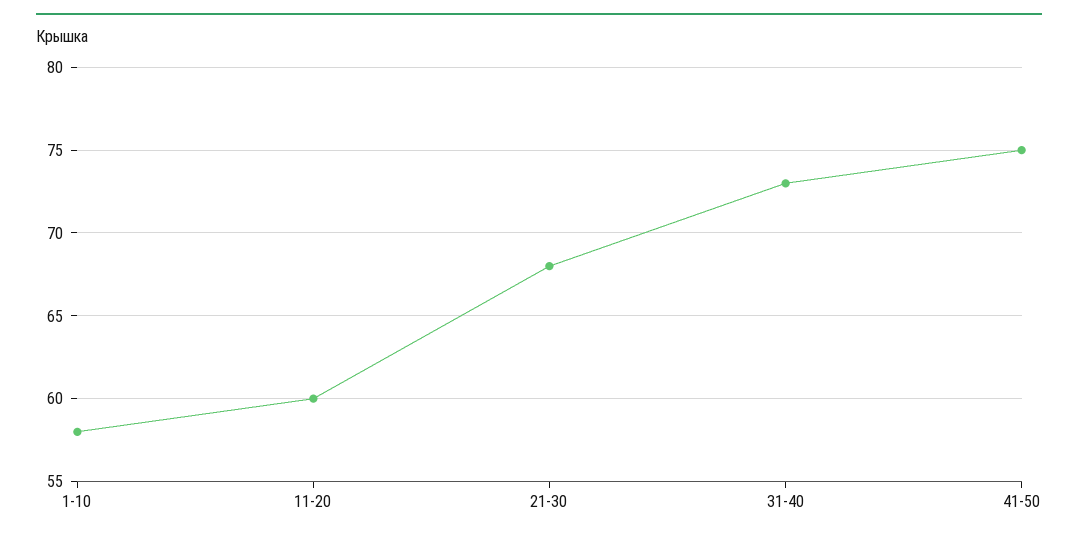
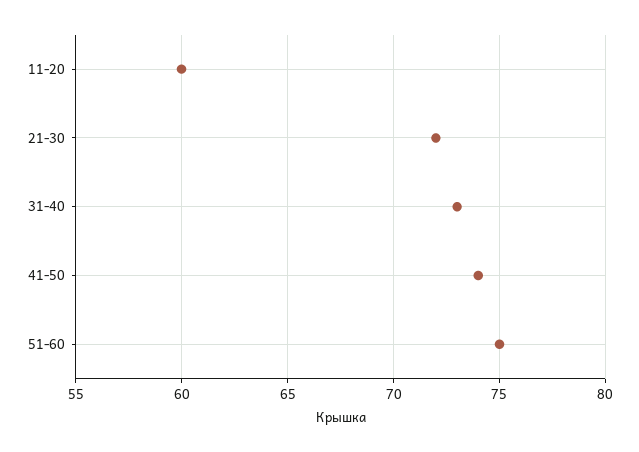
1-10: 58 -> none
21-30: 68 -> 72
41-50: 75 -> 74
51-60: none -> 75

